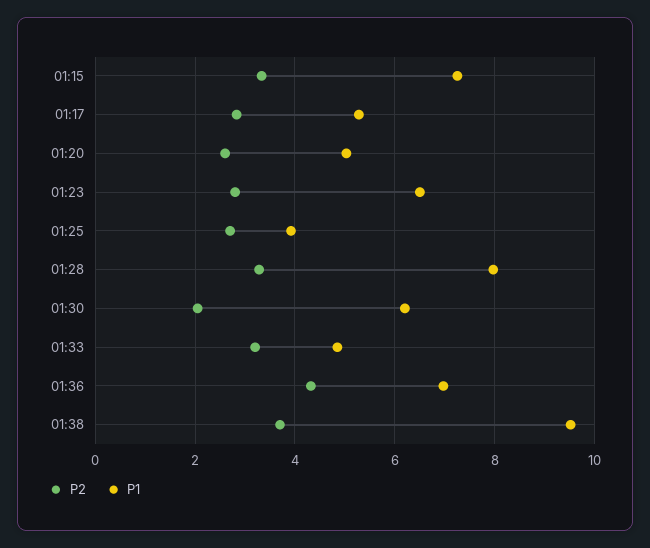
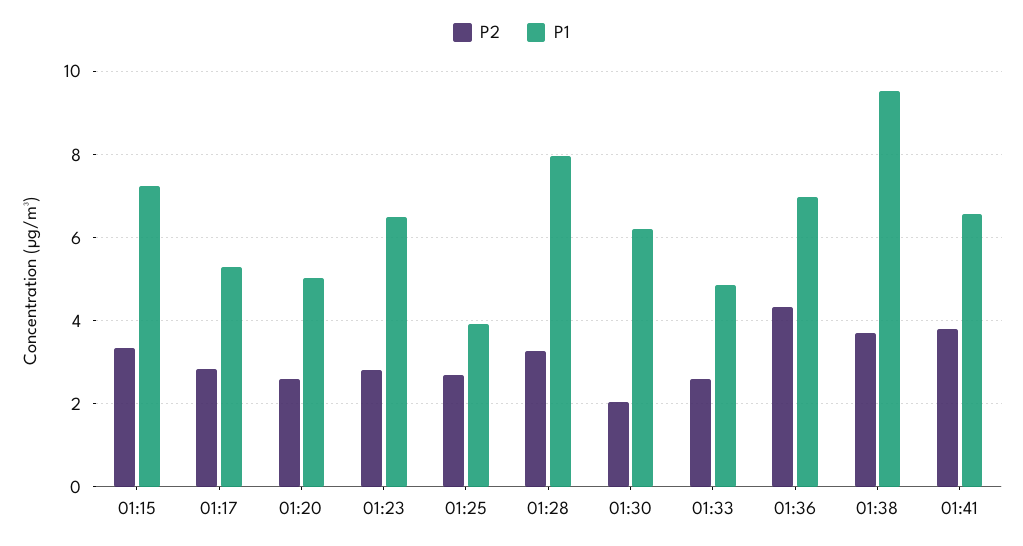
P2, 01:33: 3.2 -> 2.6
P2, 01:41: none -> 3.8
P1, 01:41: none -> 6.6

